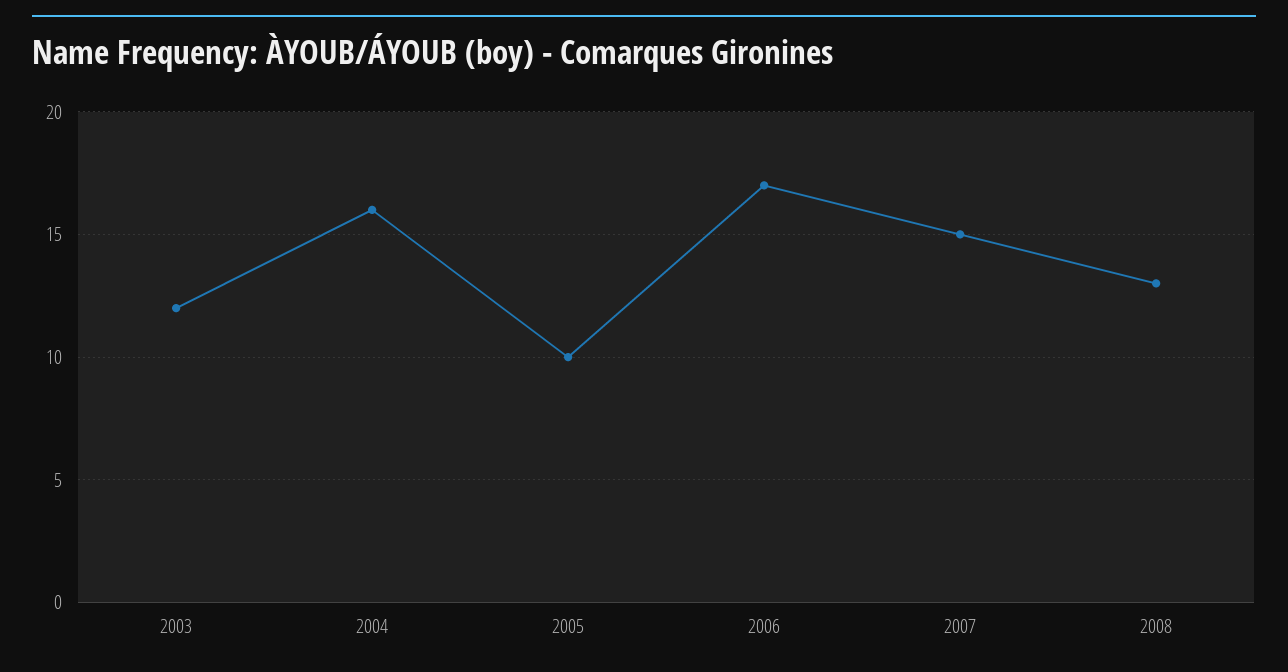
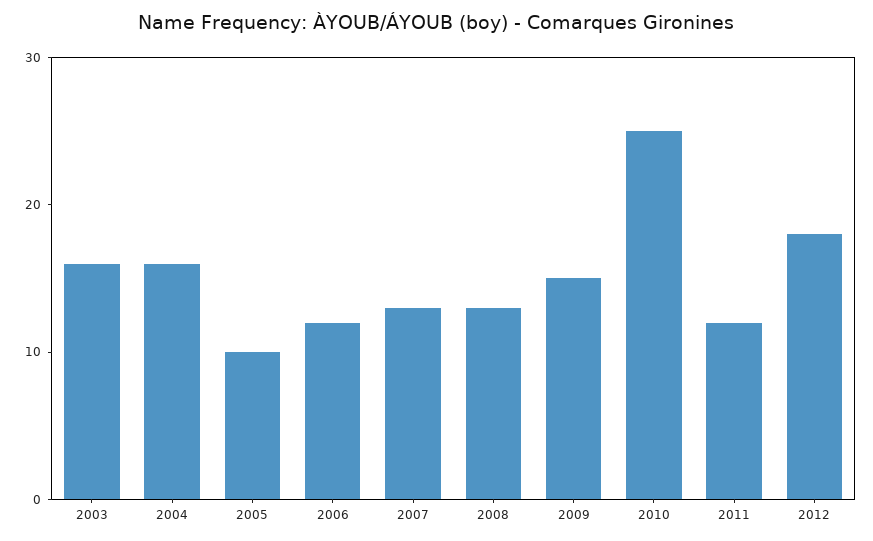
2003: 12 -> 16
2006: 17 -> 12
2007: 15 -> 13
2009: none -> 15
2010: none -> 25
2011: none -> 12
2012: none -> 18

